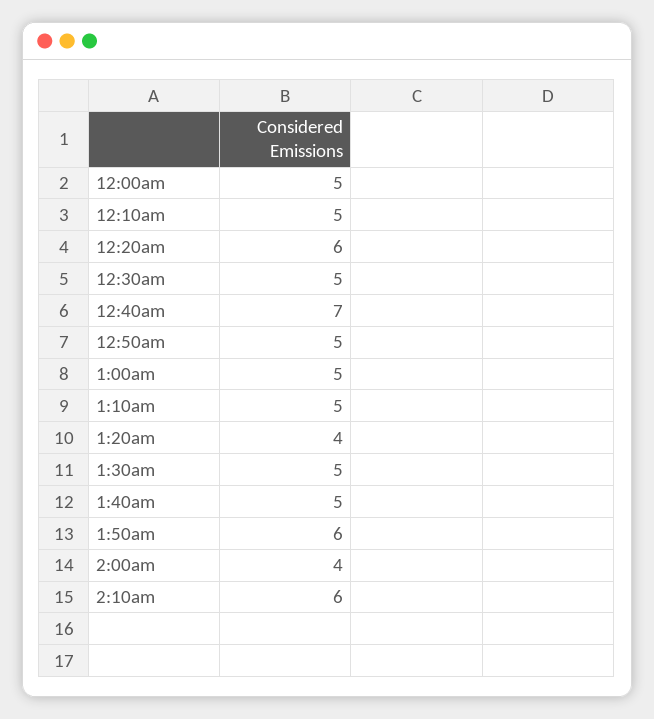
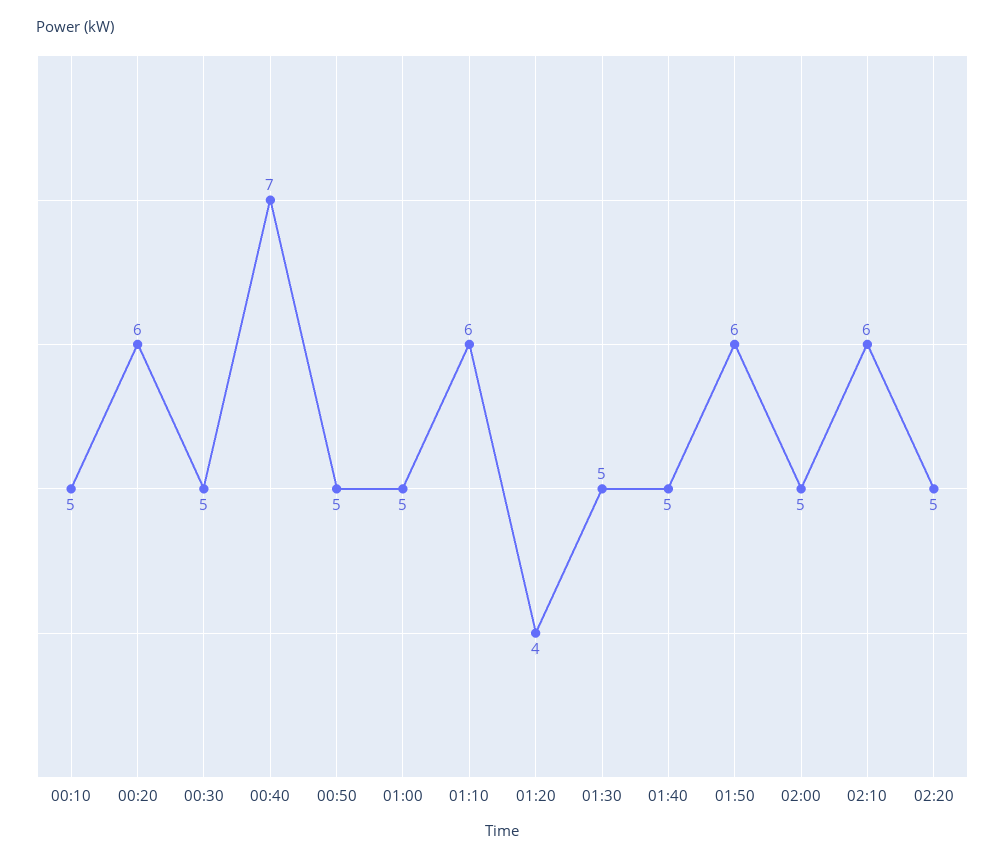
12:00am: 5 -> none
1:10am: 5 -> 6
2:00am: 4 -> 5
02:20: none -> 5

